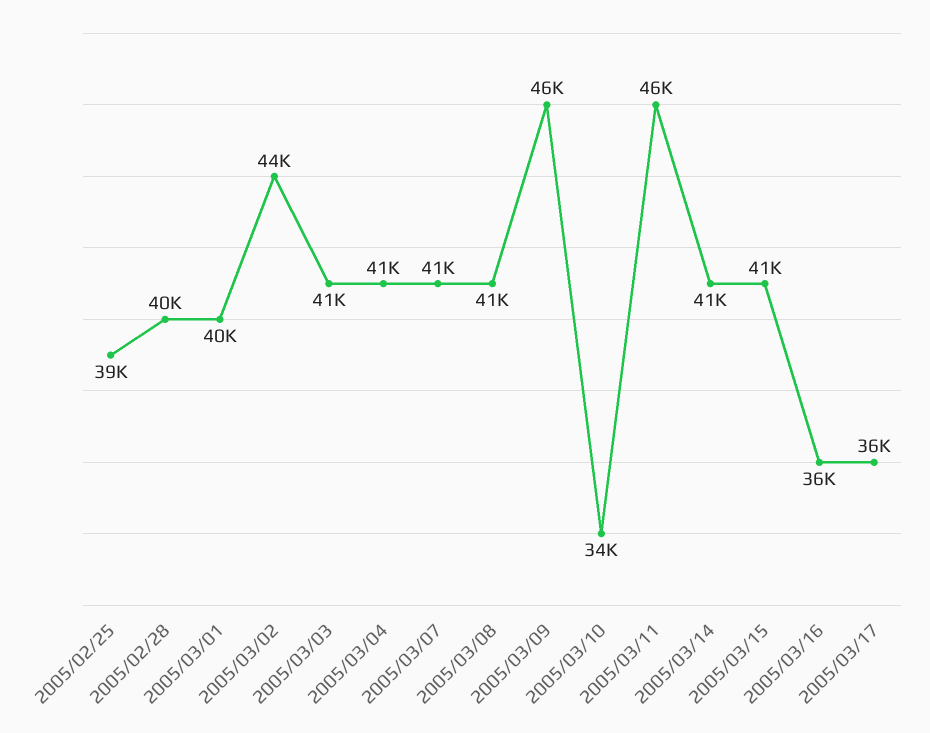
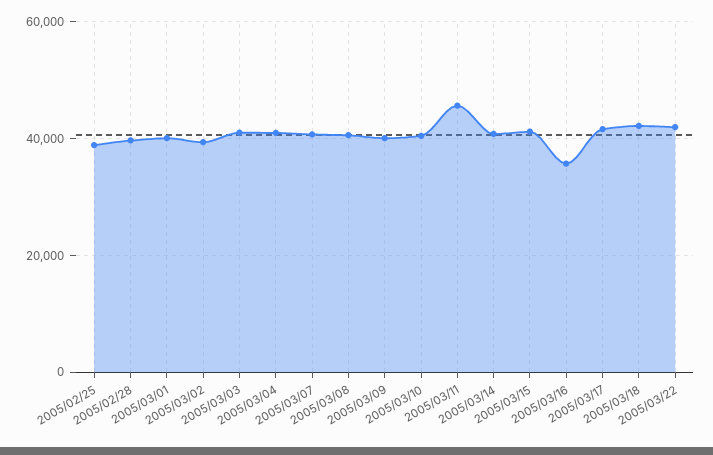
2005/03/02: 44000 -> 40000
2005/03/09: 46000 -> 40000
2005/03/10: 34000 -> 40000
2005/03/17: 36000 -> 42000
2005/03/18: none -> 42000
2005/03/22: none -> 42000

